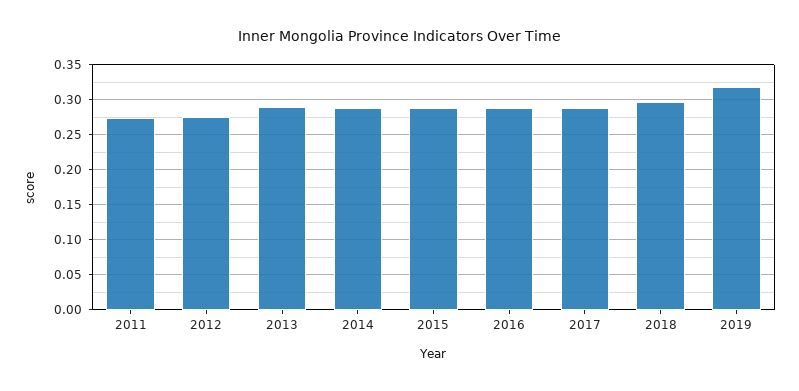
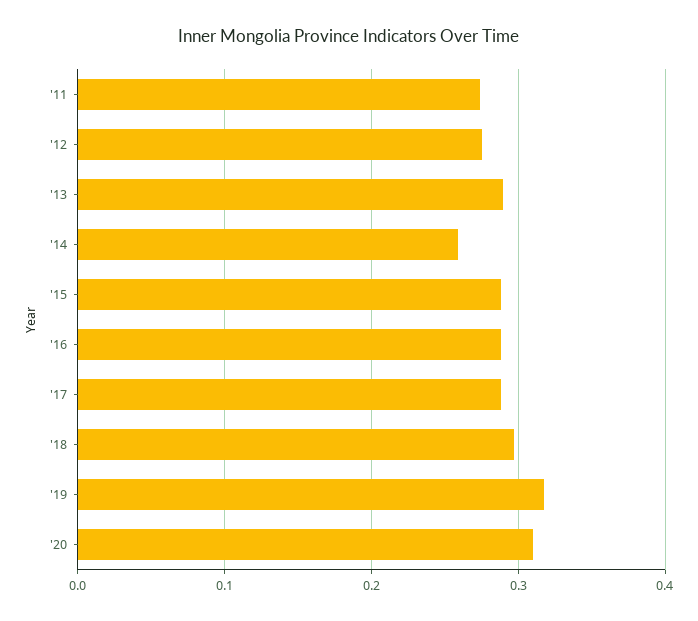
2014: 0.29 -> 0.26
'20: none -> 0.31

